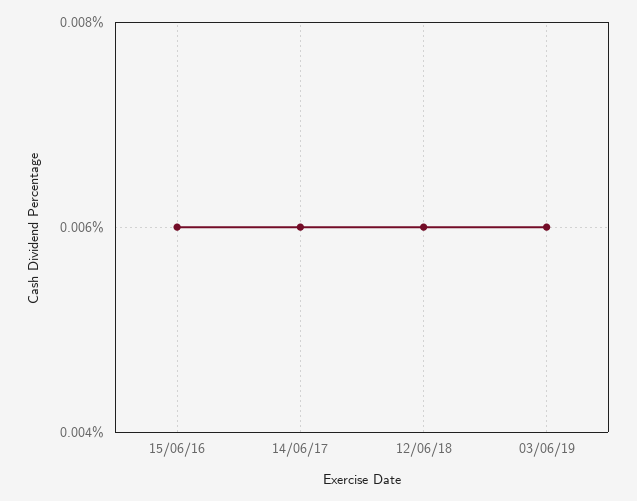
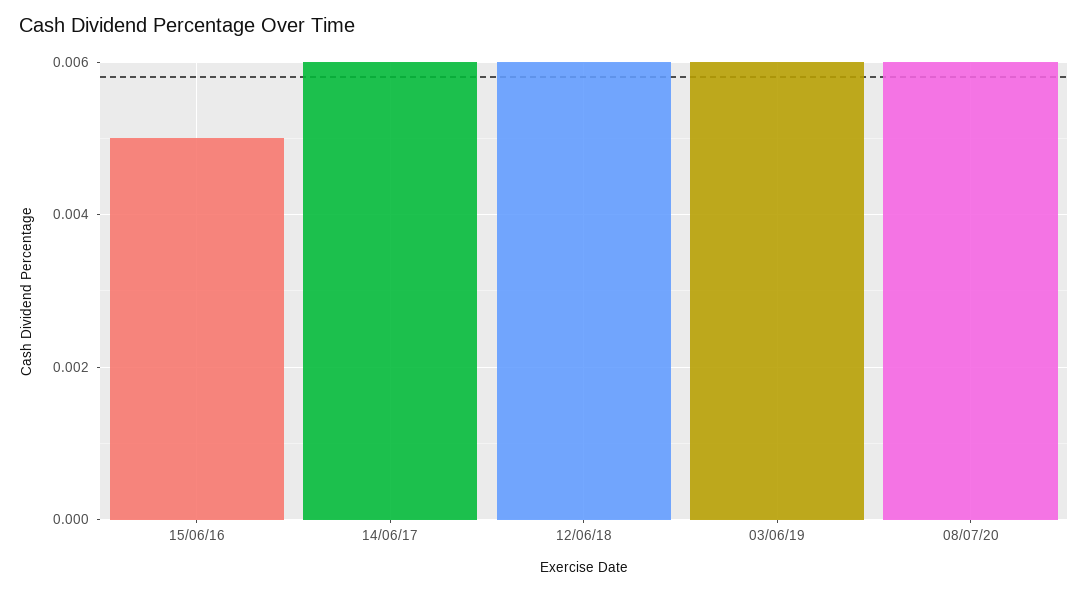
15/06/16: 0.006 -> 0.005
08/07/20: none -> 0.006

